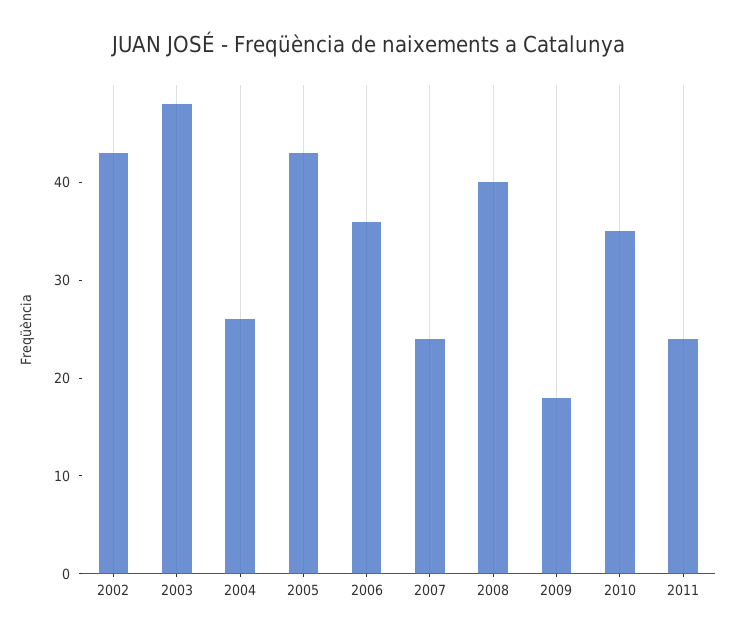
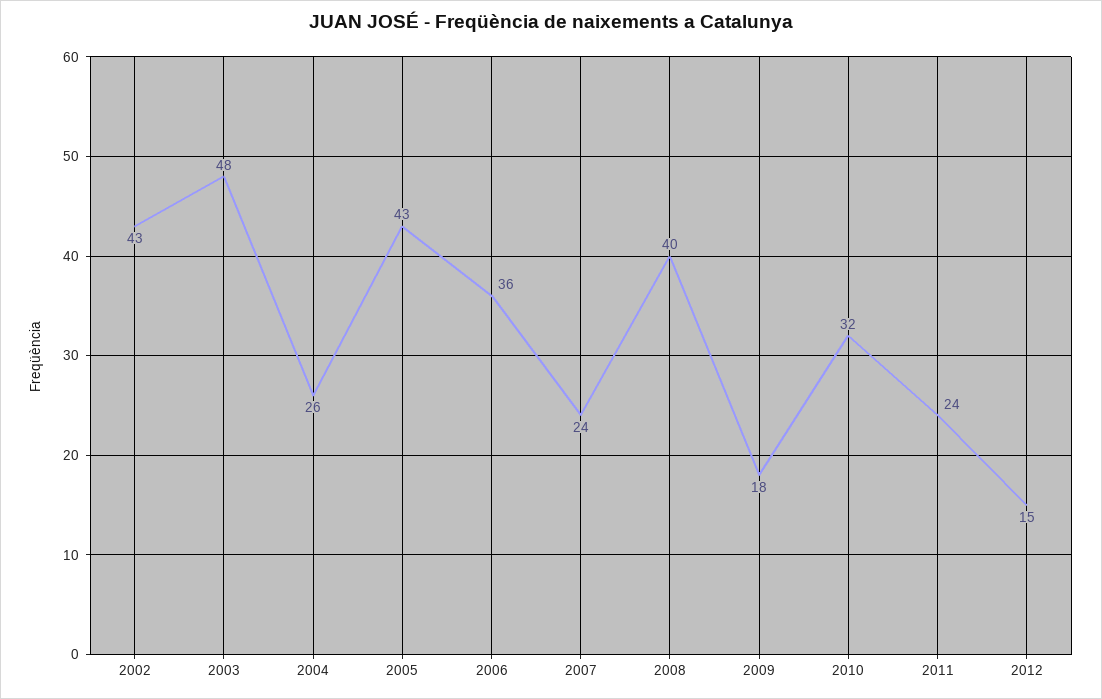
2010: 35 -> 32
2012: none -> 15

